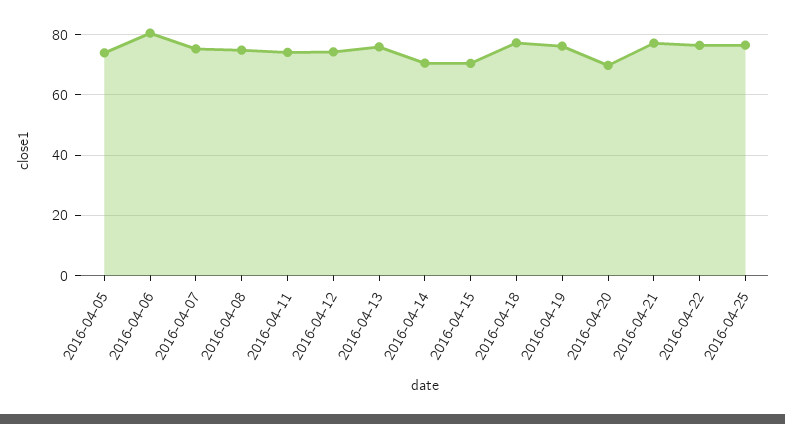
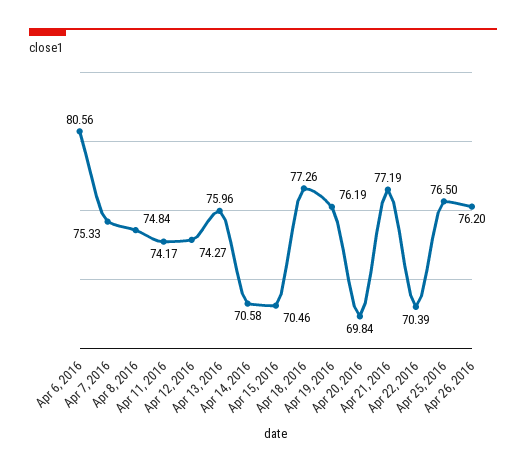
2016-04-05: 74 -> none
2016-04-22: 76 -> 70.39
Apr 26, 2016: none -> 76.2

